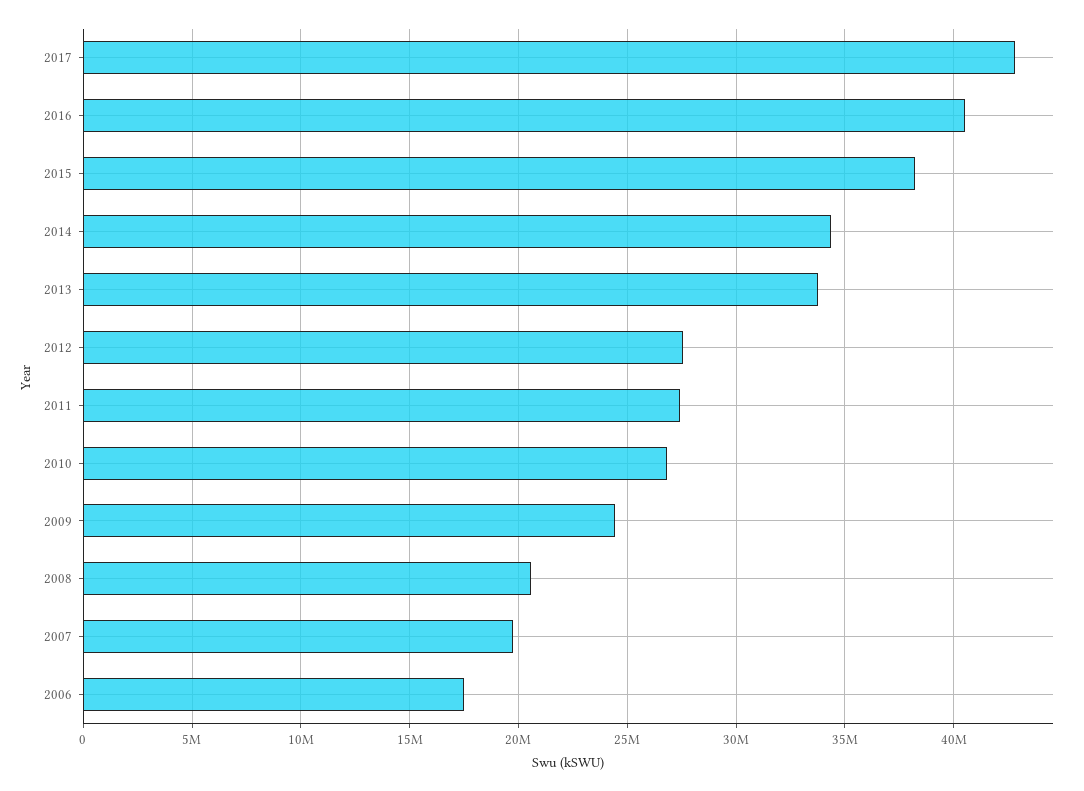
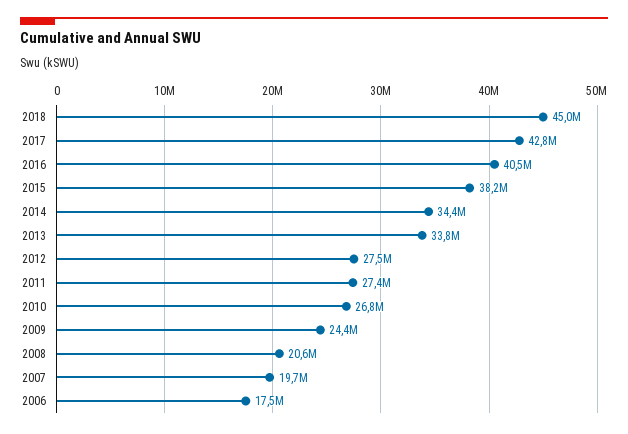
2018: none -> 45000000

